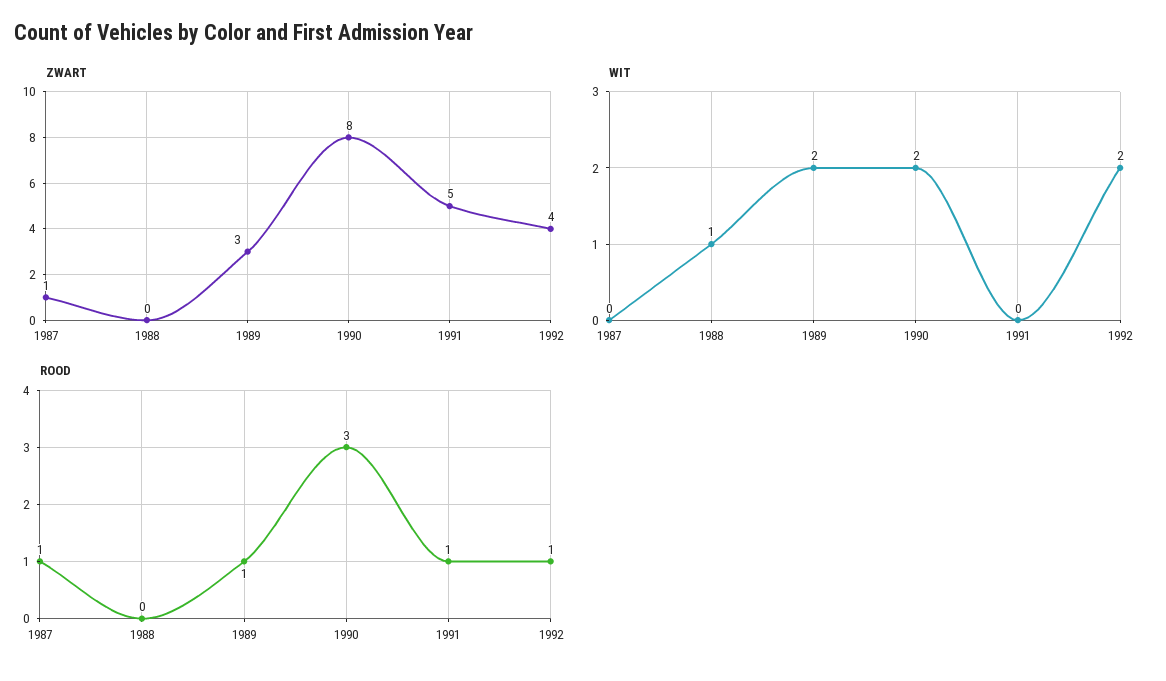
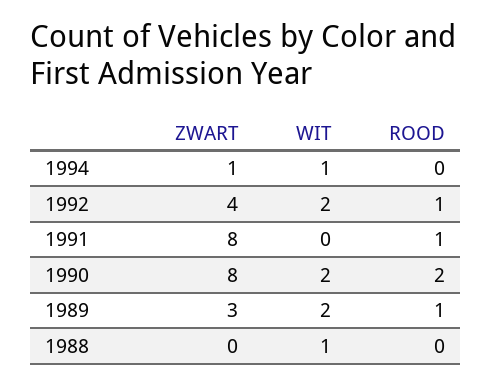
ZWART, 1987: 1 -> none
ZWART, 1991: 5 -> 8
WIT, 1987: 0 -> none
ROOD, 1987: 1 -> none
ROOD, 1990: 3 -> 2
ZWART, 1994: none -> 1
WIT, 1994: none -> 1
ROOD, 1994: none -> 0

